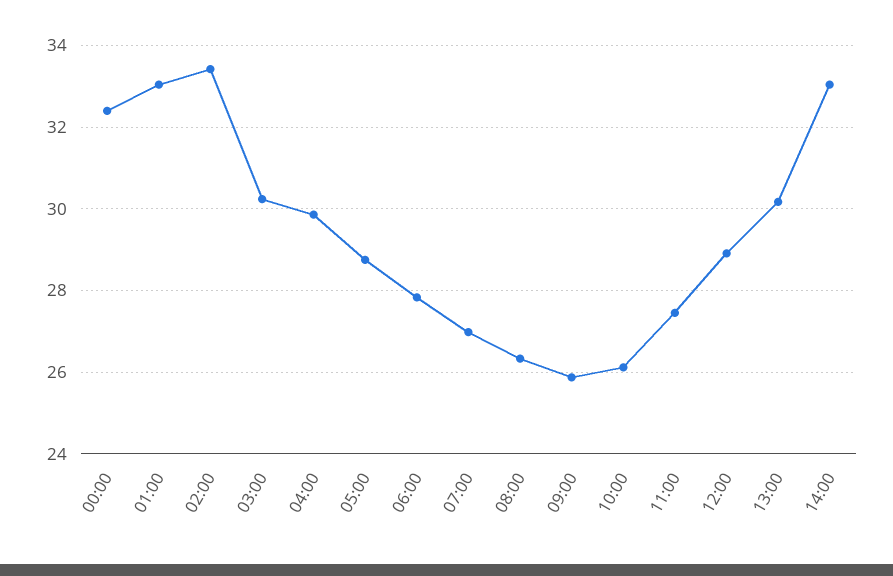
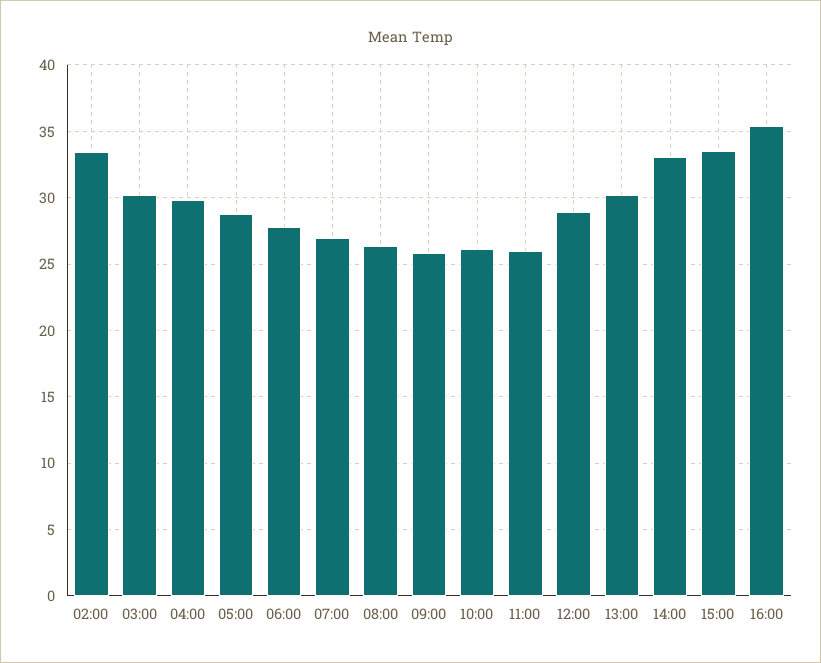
00:00: 32.4 -> none
01:00: 33 -> none
11:00: 27.4 -> 26
15:00: none -> 33.5
16:00: none -> 35.5

